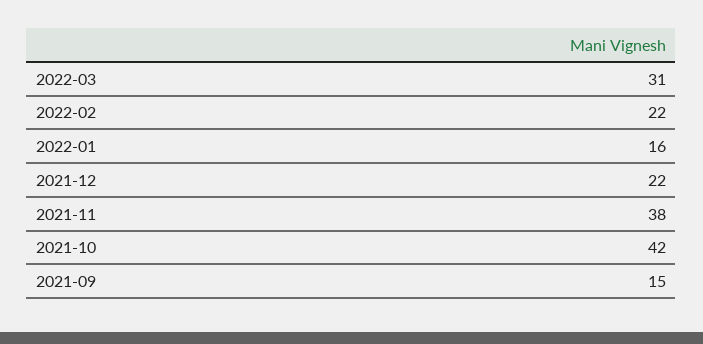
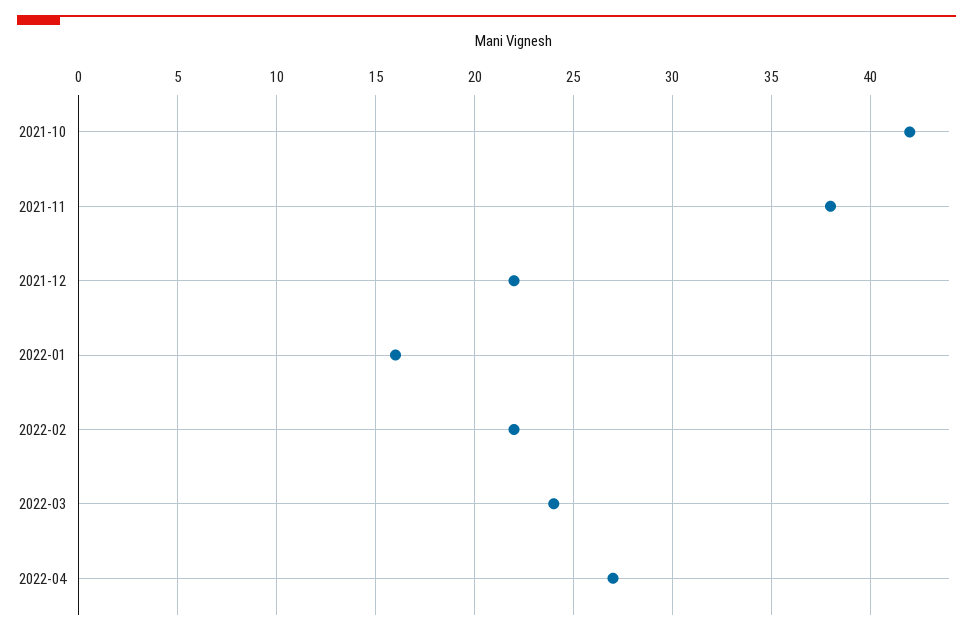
2022-03: 31 -> 24
2021-09: 15 -> none
2022-04: none -> 27

